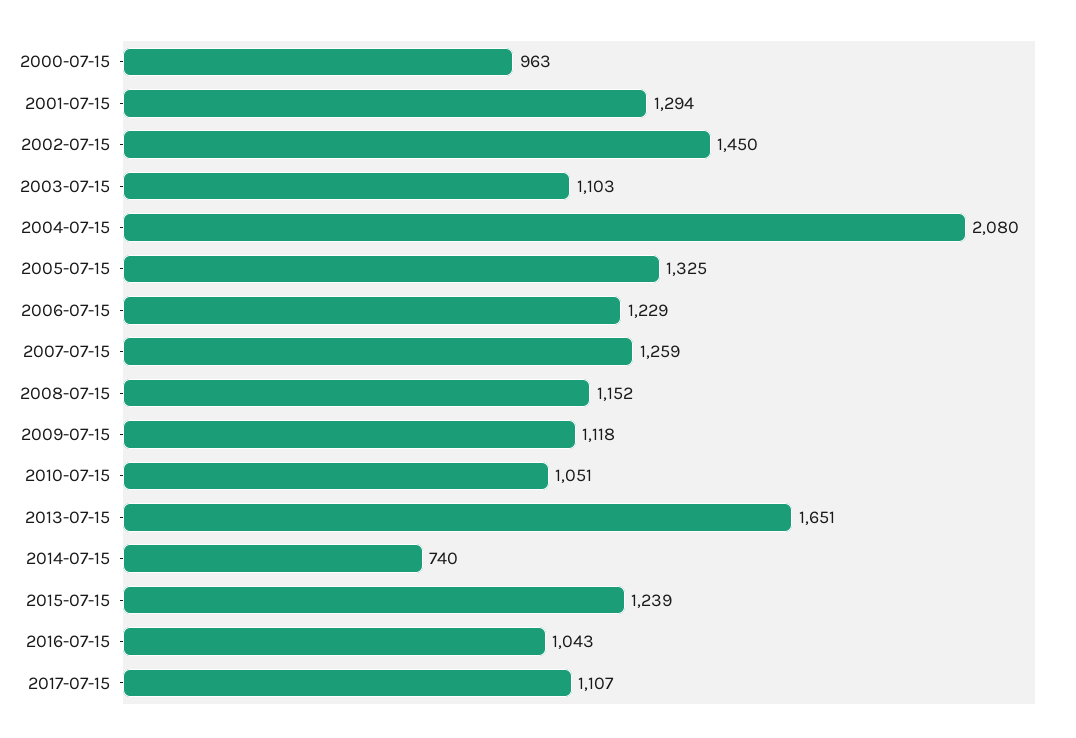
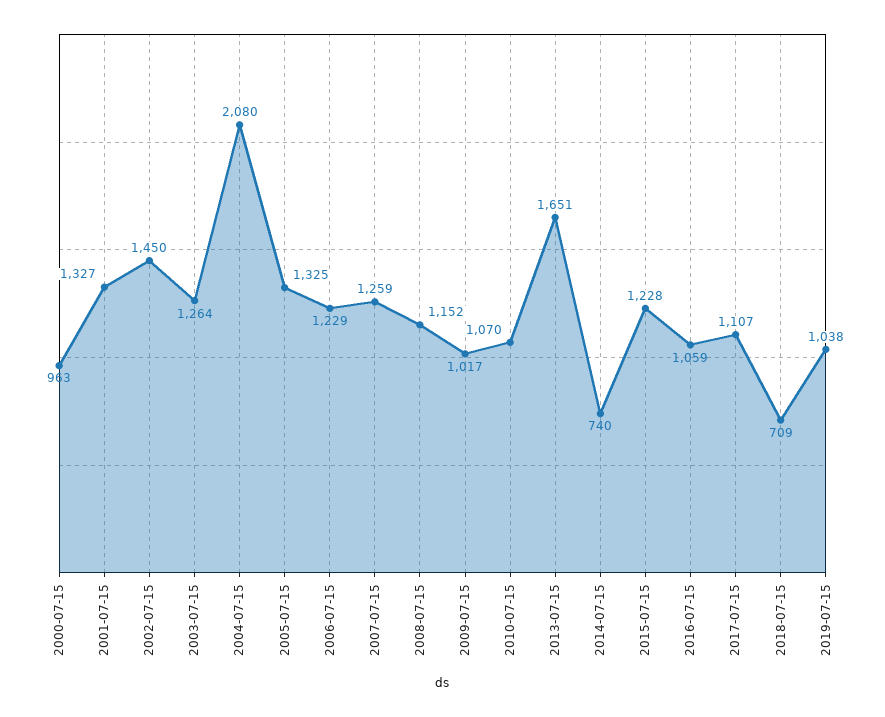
2001-07-15: 1294 -> 1327
2003-07-15: 1103 -> 1264
2009-07-15: 1118 -> 1017
2010-07-15: 1051 -> 1070
2015-07-15: 1239 -> 1228
2016-07-15: 1043 -> 1059
2018-07-15: none -> 709
2019-07-15: none -> 1038

